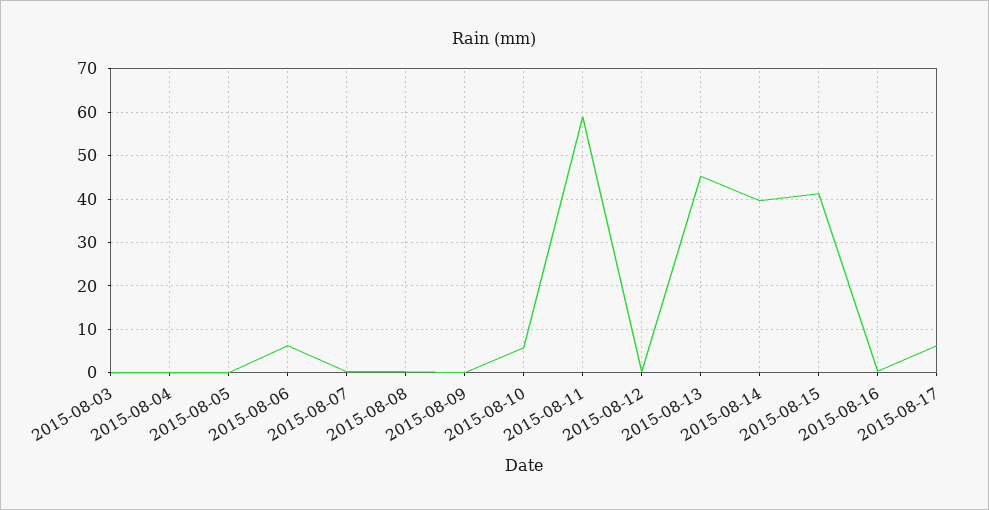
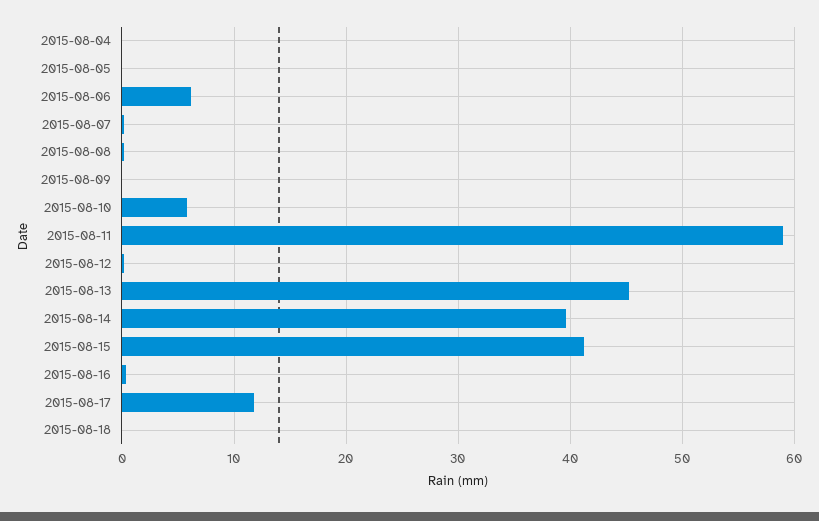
2015-08-03: 0 -> none
2015-08-17: 6 -> 12
2015-08-18: none -> 0

